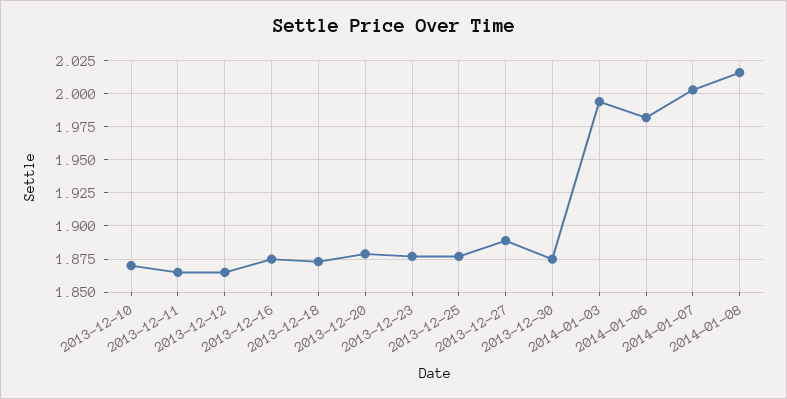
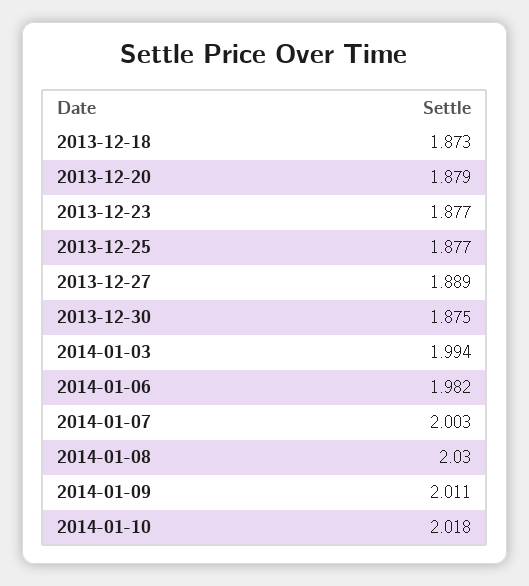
2013-12-10: 1.87 -> none
2013-12-11: 1.865 -> none
2013-12-12: 1.865 -> none
2013-12-16: 1.875 -> none
2014-01-08: 2.015 -> 2.03
2014-01-09: none -> 2.011
2014-01-10: none -> 2.018

